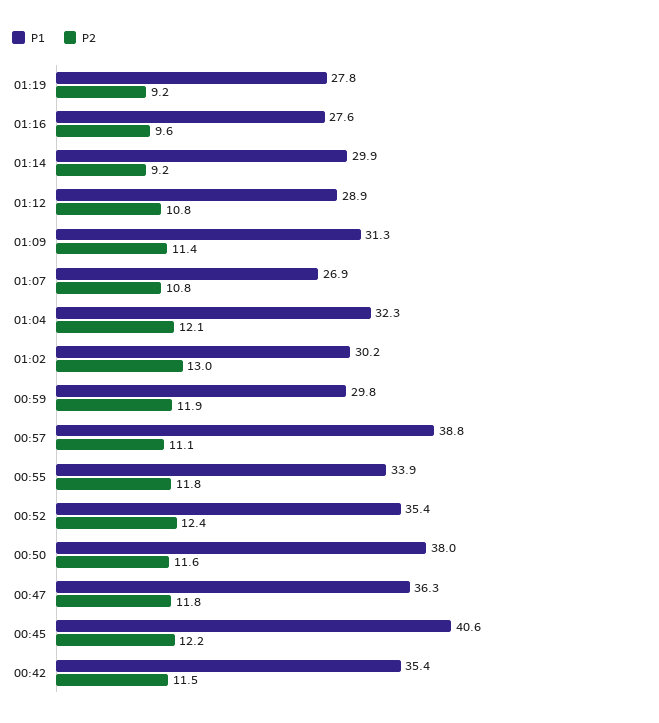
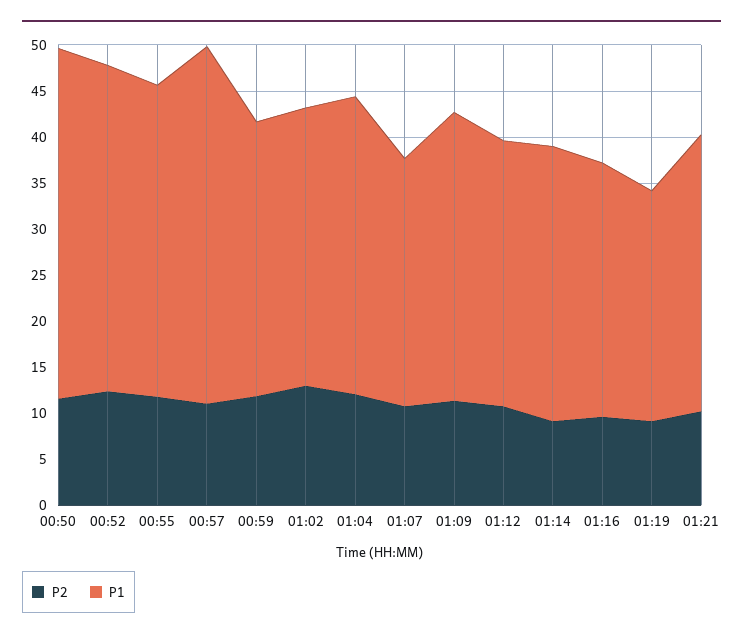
P1, 01:19: 27.8 -> 25
P1, 00:47: 36.3 -> none
P2, 00:47: 11.8 -> none
P1, 00:45: 40.6 -> none
P2, 00:45: 12.2 -> none
P1, 00:42: 35.4 -> none
P2, 00:42: 11.5 -> none
P2, 01:21: none -> 10
P1, 01:21: none -> 30

